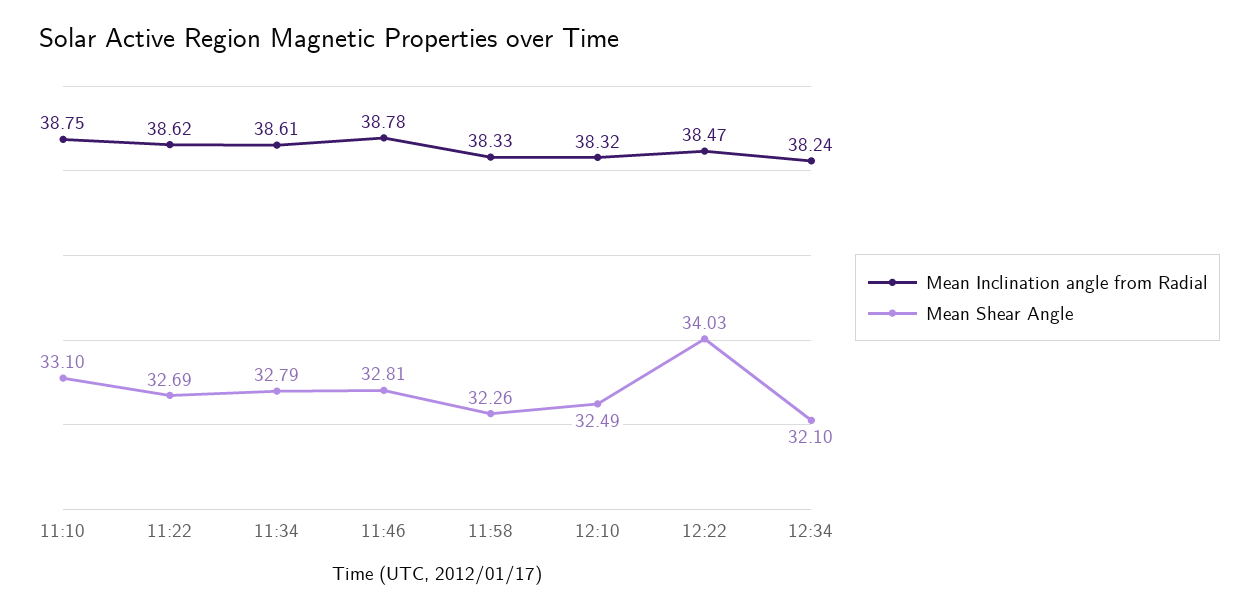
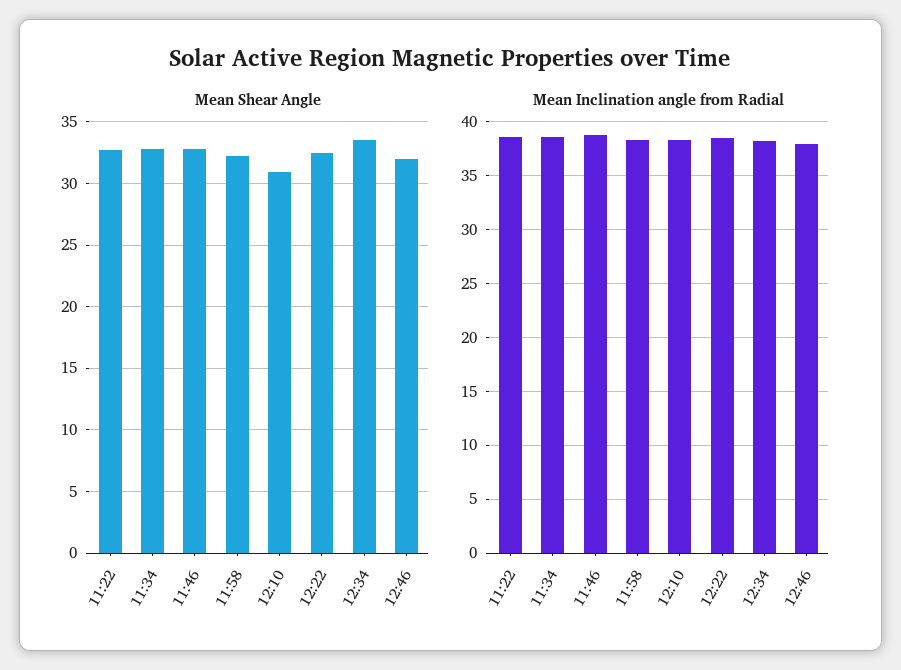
Mean Inclination angle from Radial, 11:10: 38.75 -> none
Mean Shear Angle, 11:10: 33.1 -> none
Mean Shear Angle, 12:10: 32.49 -> 31
Mean Shear Angle, 12:22: 34.03 -> 32.5
Mean Shear Angle, 12:34: 32.1 -> 33.5
Mean Shear Angle, 12:46: none -> 32
Mean Inclination angle from Radial, 12:46: none -> 38

